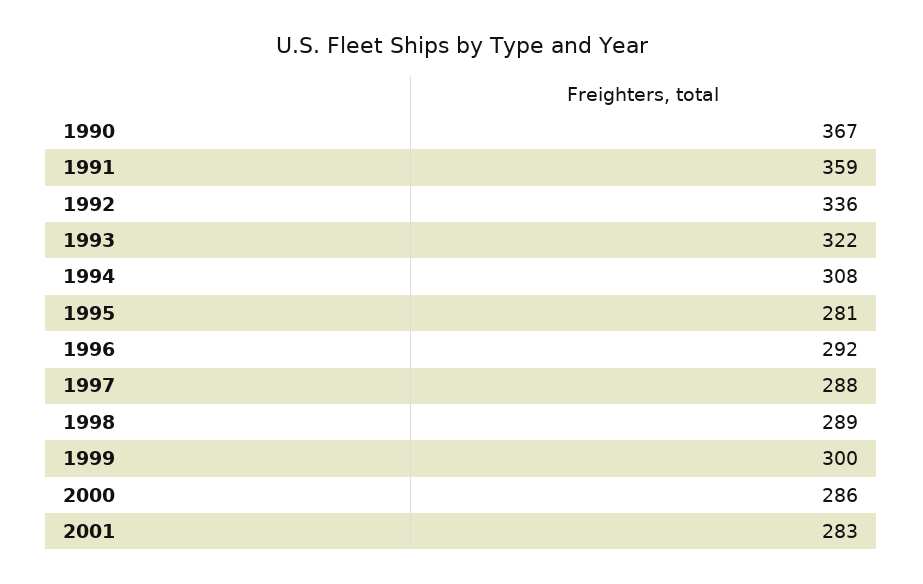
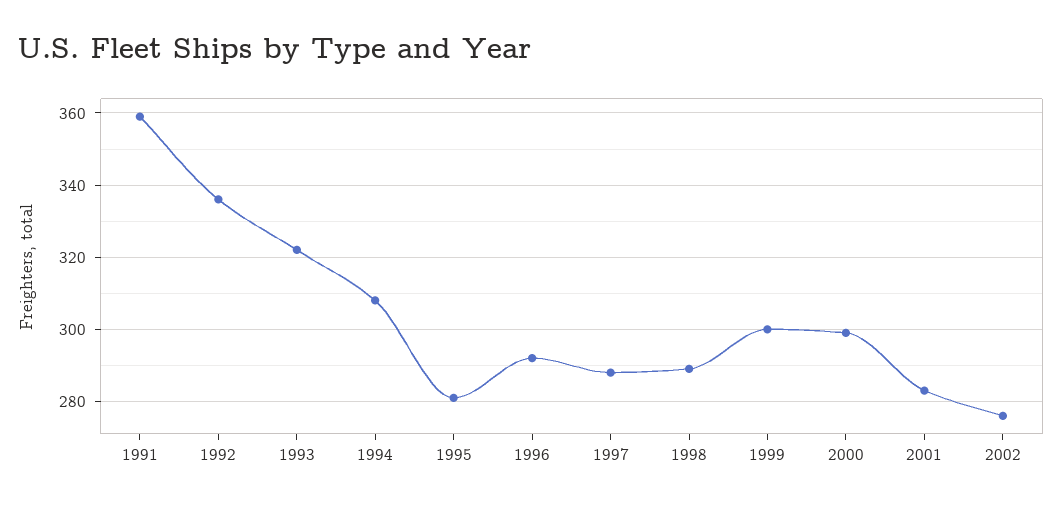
1990: 367 -> none
2000: 286 -> 300
2002: none -> 275

